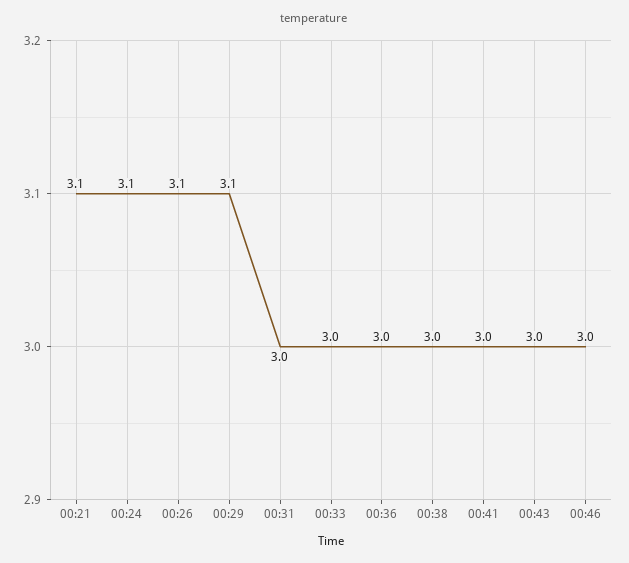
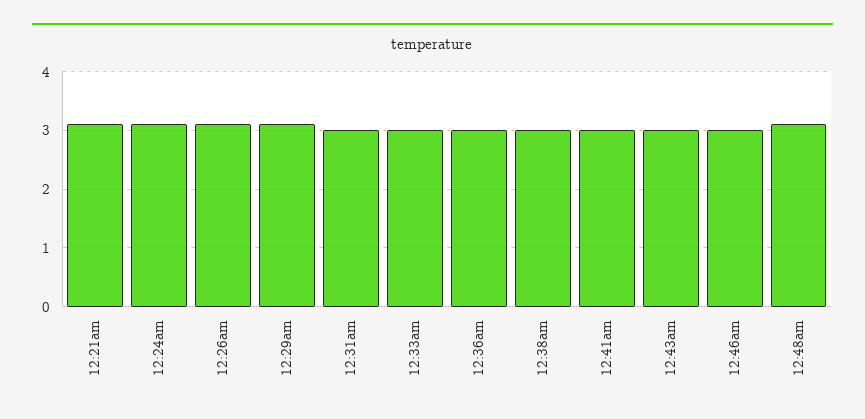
12:48am: none -> 3

